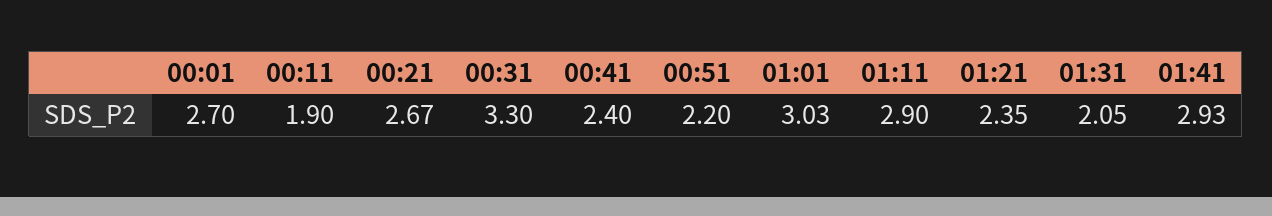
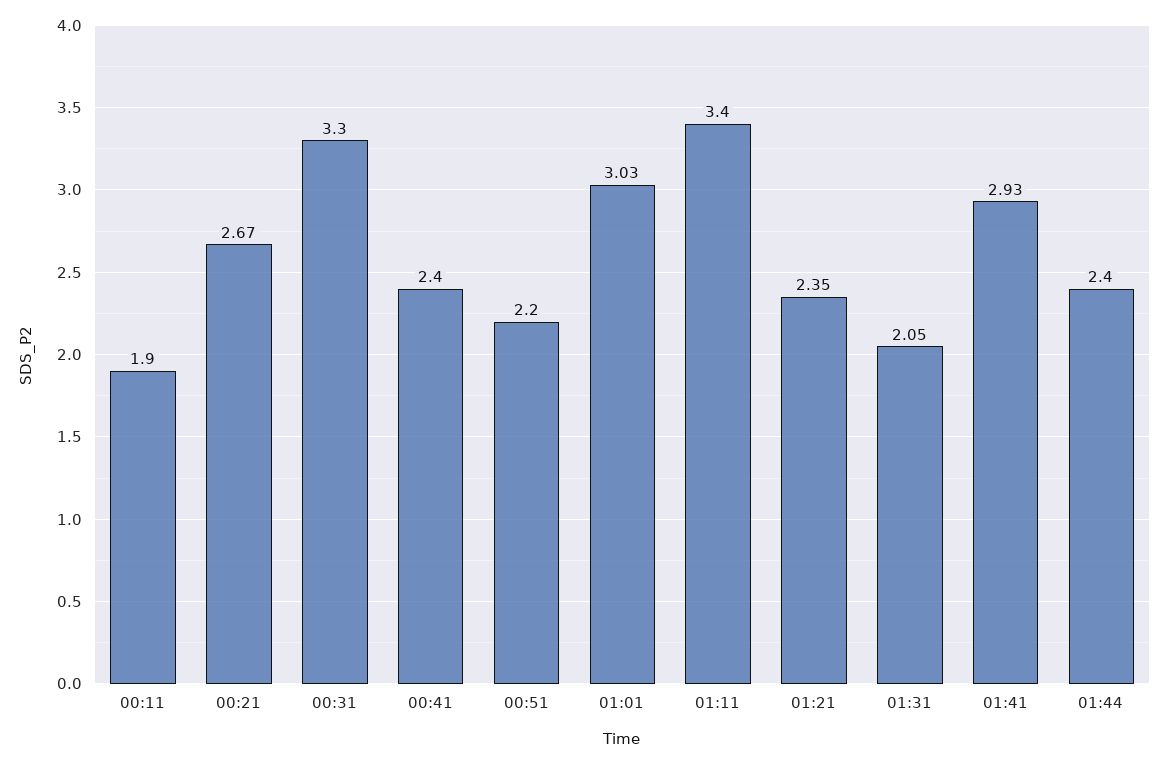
00:01: 2.7 -> none
01:11: 2.9 -> 3.4
01:44: none -> 2.4

